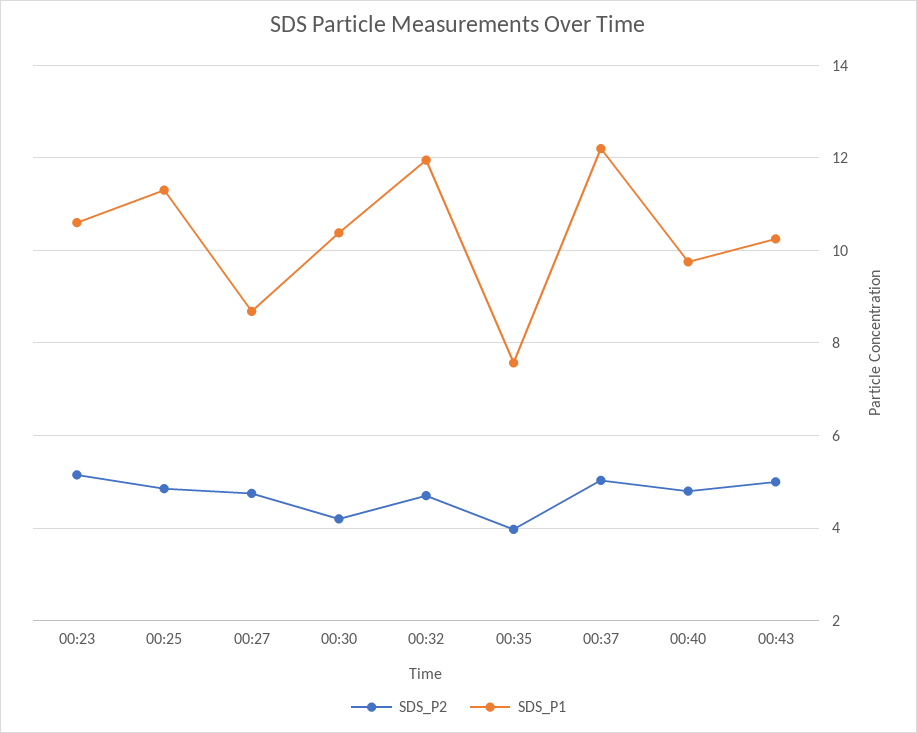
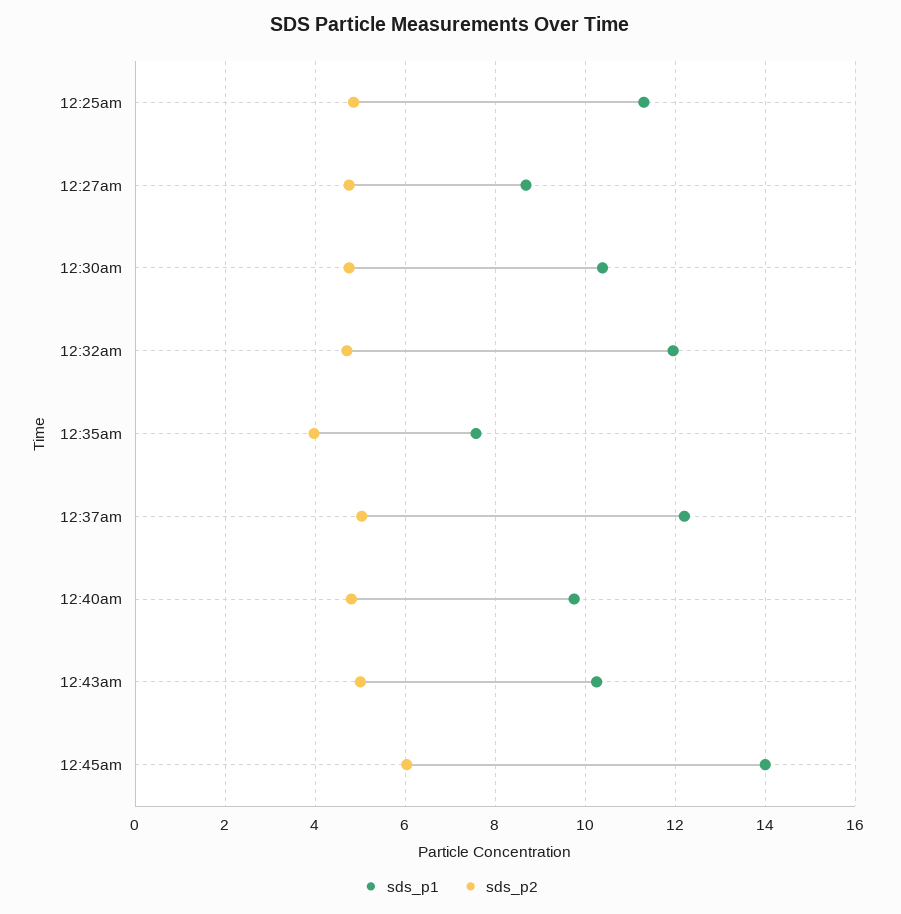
SDS_P2, 00:23: 5.2 -> none
SDS_P1, 00:23: 10.6 -> none
SDS_P2, 00:30: 4.2 -> 4.8
SDS_P1, 12:45am: none -> 14
SDS_P2, 12:45am: none -> 6

